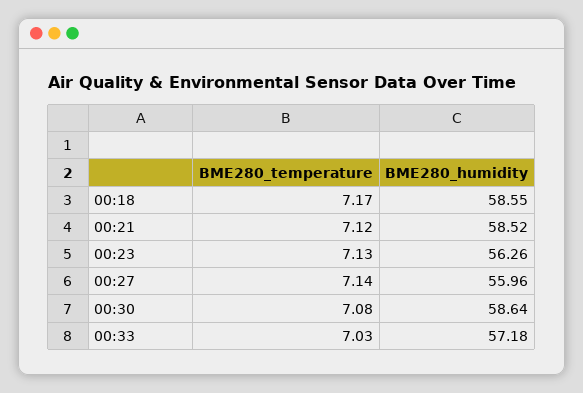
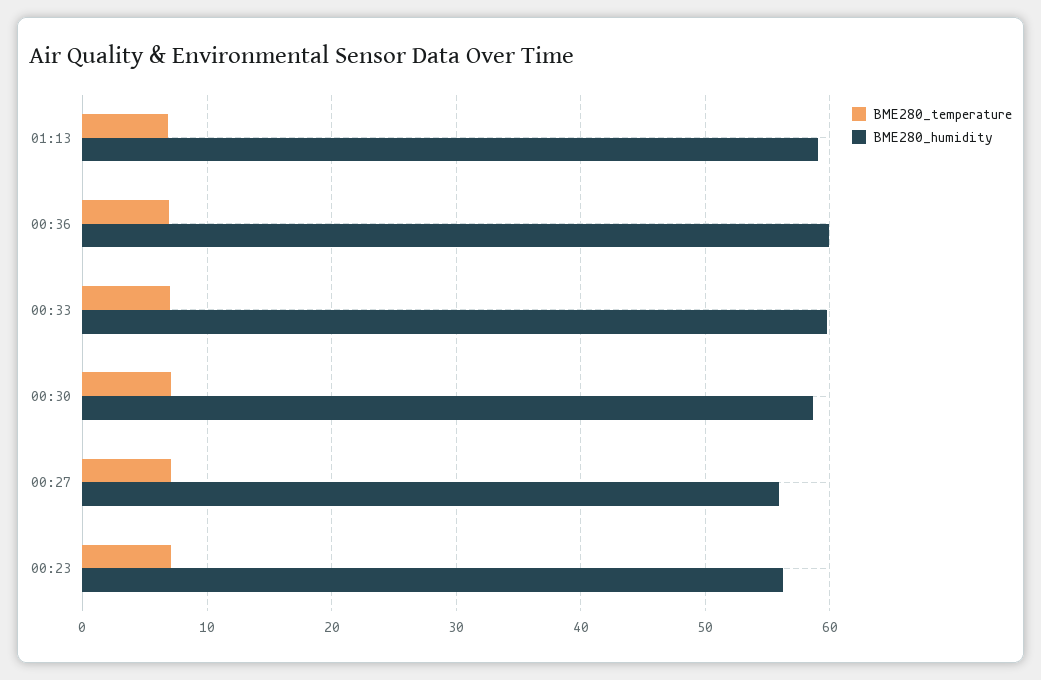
BME280_temperature, 00:18: 7.17 -> none
BME280_humidity, 00:18: 58.55 -> none
BME280_temperature, 00:21: 7.12 -> none
BME280_humidity, 00:21: 58.52 -> none
BME280_humidity, 00:33: 57.18 -> 60
BME280_temperature, 01:13: none -> 7
BME280_humidity, 01:13: none -> 59
BME280_temperature, 00:36: none -> 7
BME280_humidity, 00:36: none -> 60

